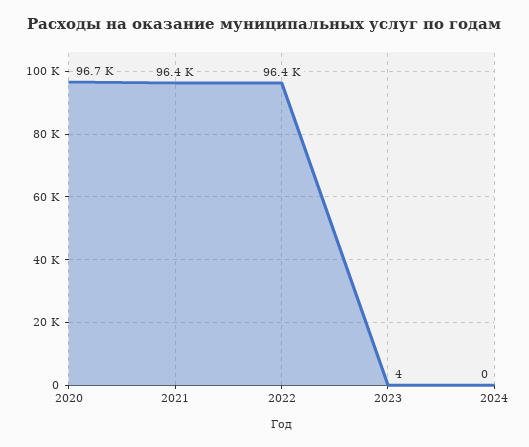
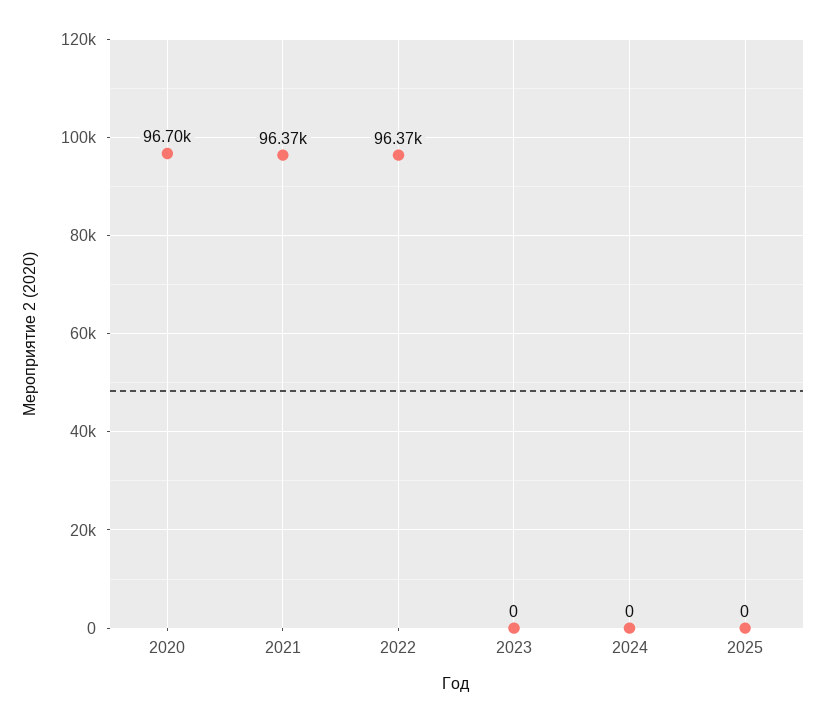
2023: 4 -> 0
2025: none -> 0

